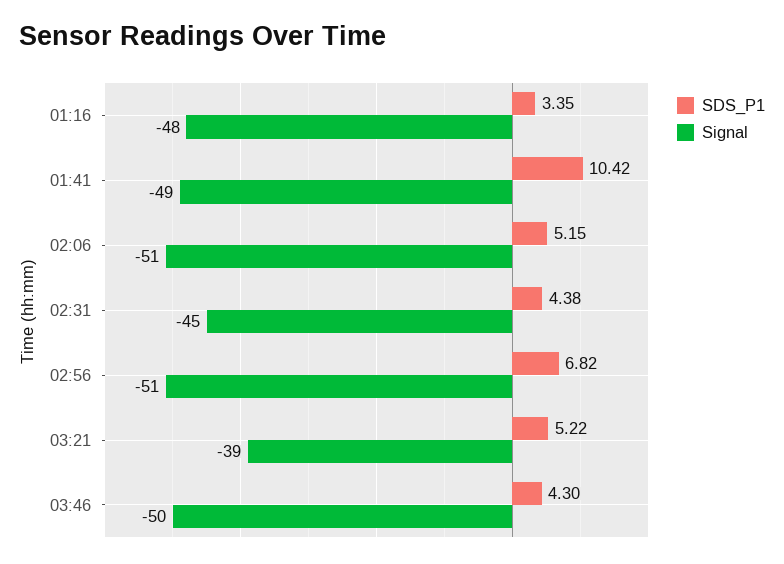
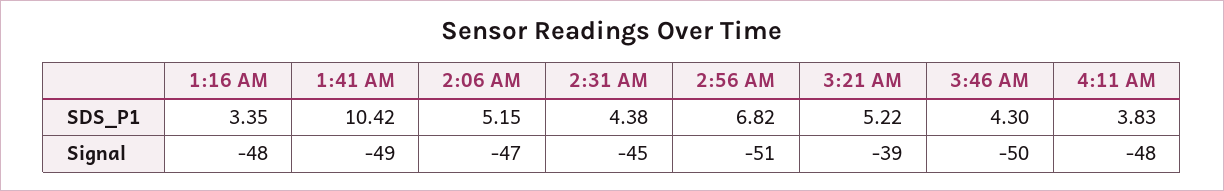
Signal, 02:06: -51 -> -47
SDS_P1, 4:11 AM: none -> 3.83
Signal, 4:11 AM: none -> -48

